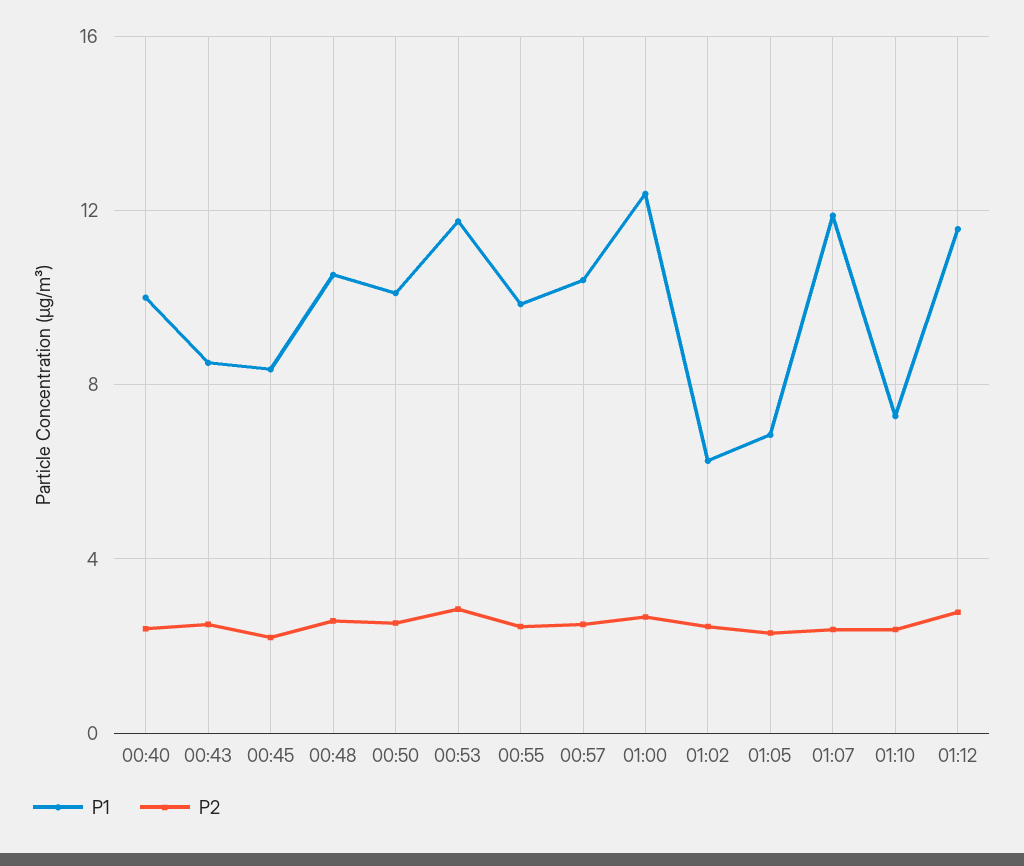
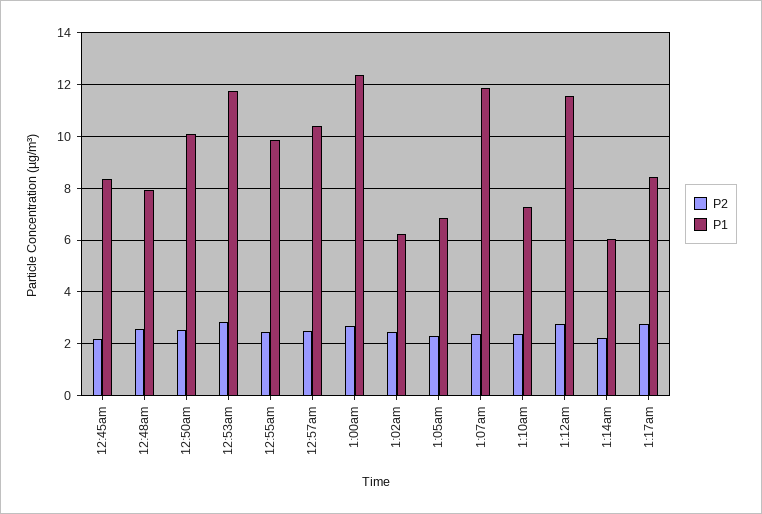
P1, 00:40: 10 -> none
P2, 00:40: 2.5 -> none
P1, 00:43: 8.5 -> none
P2, 00:43: 2.5 -> none
P1, 00:48: 10.5 -> 8
P2, 1:14am: none -> 2.25
P1, 1:14am: none -> 6
P2, 1:17am: none -> 2.75
P1, 1:17am: none -> 8.5

